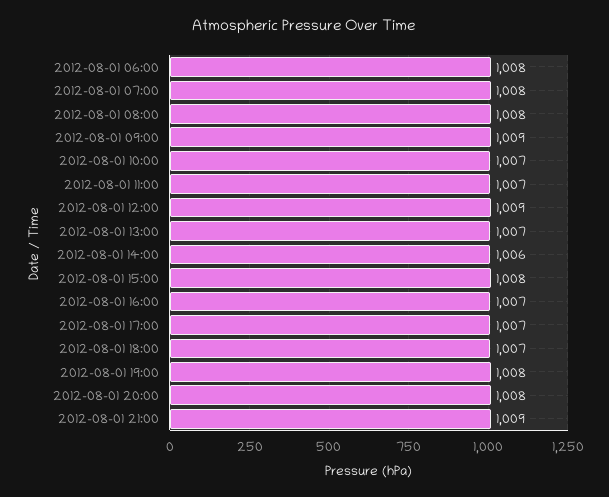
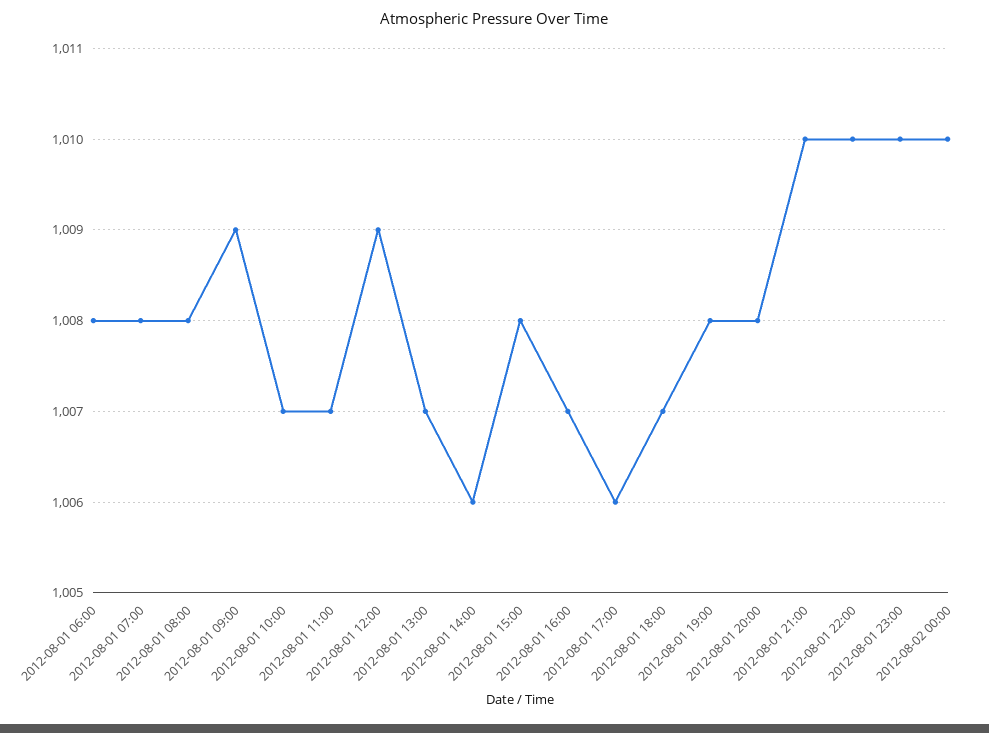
2012-08-01 17:00: 1007 -> 1006
2012-08-01 21:00: 1009 -> 1010
2012-08-01 22:00: none -> 1010
2012-08-01 23:00: none -> 1010
2012-08-02 00:00: none -> 1010

